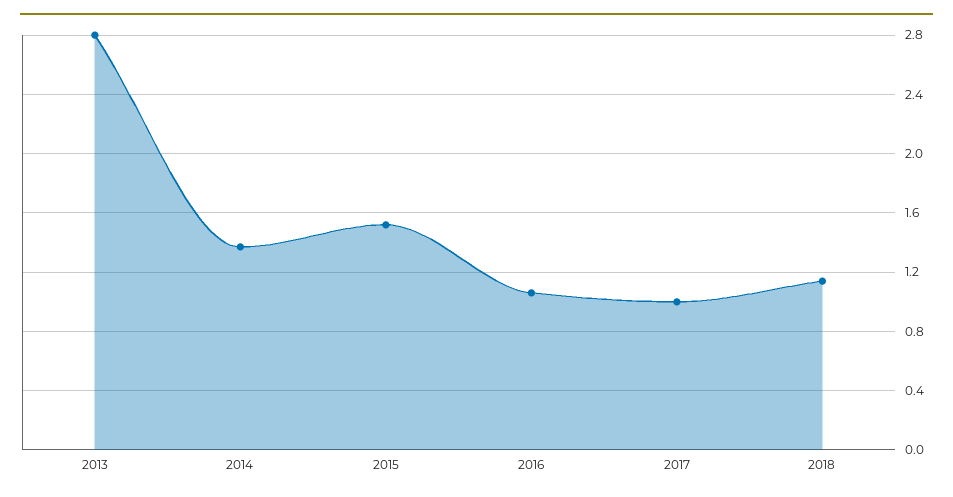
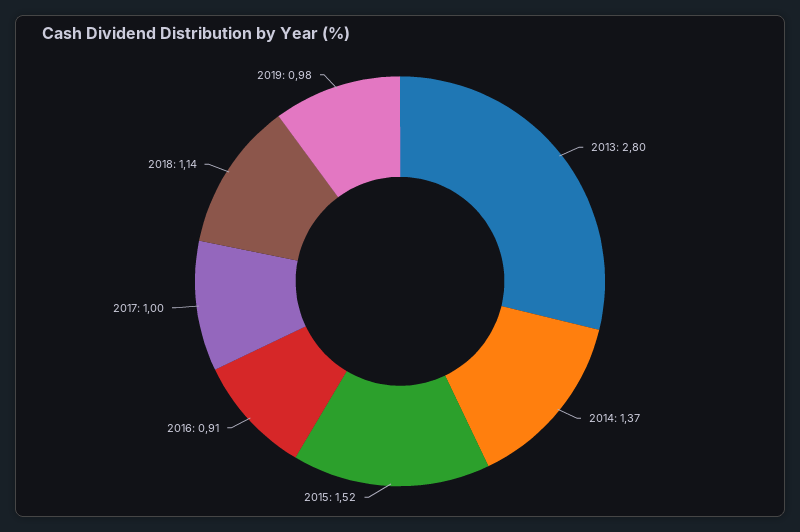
2016: 1.05 -> 0.91
2019: none -> 0.98

